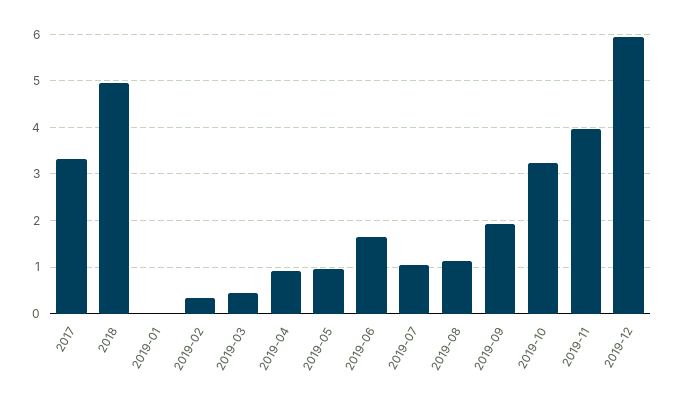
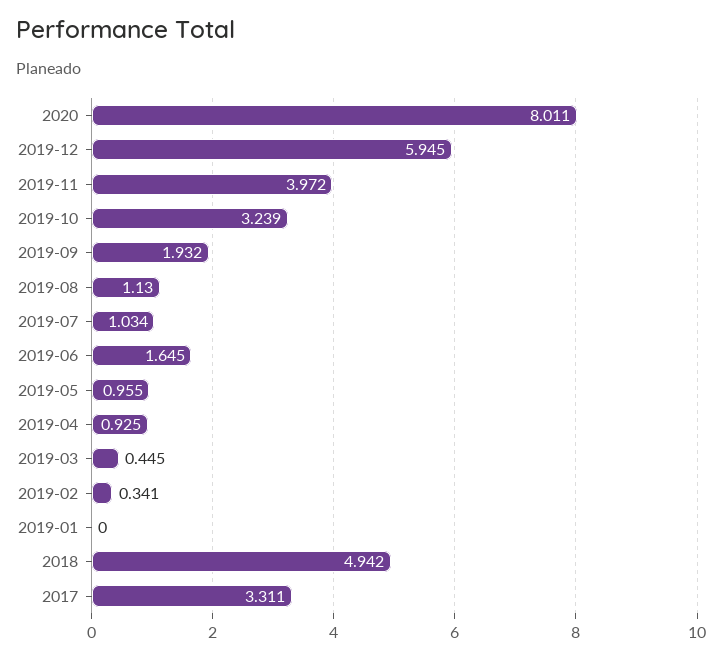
2020: none -> 8.011

